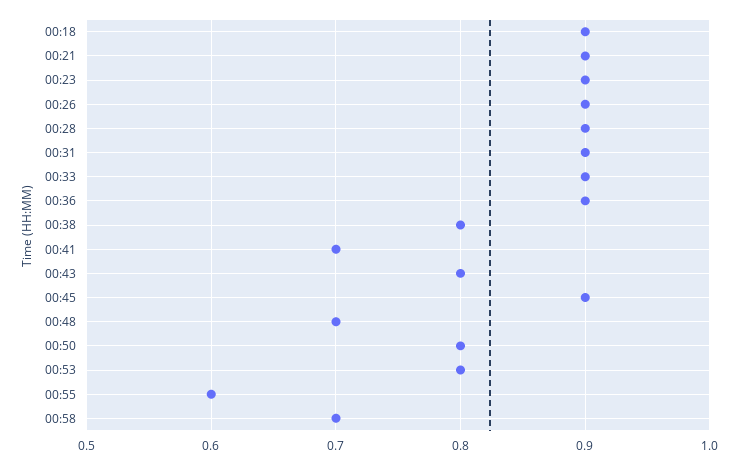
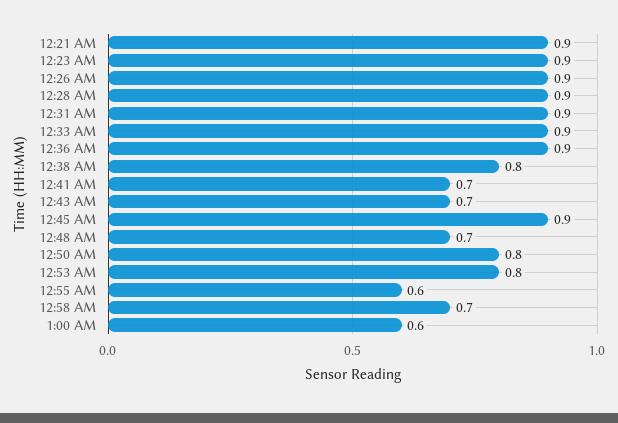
00:18: 0.9 -> none
00:43: 0.8 -> 0.7
1:00 AM: none -> 0.6

